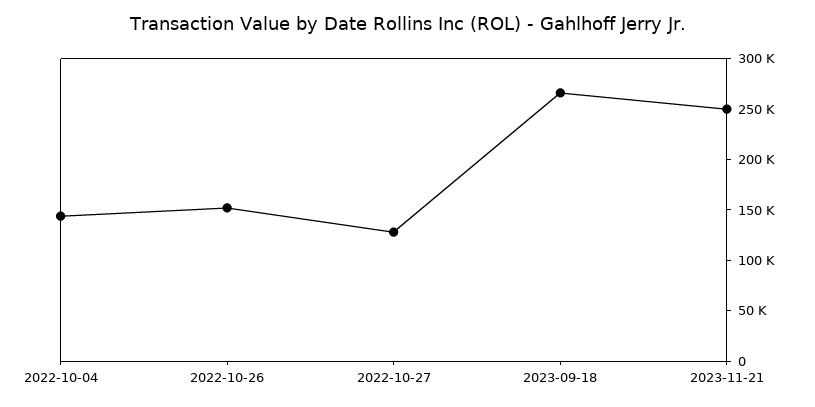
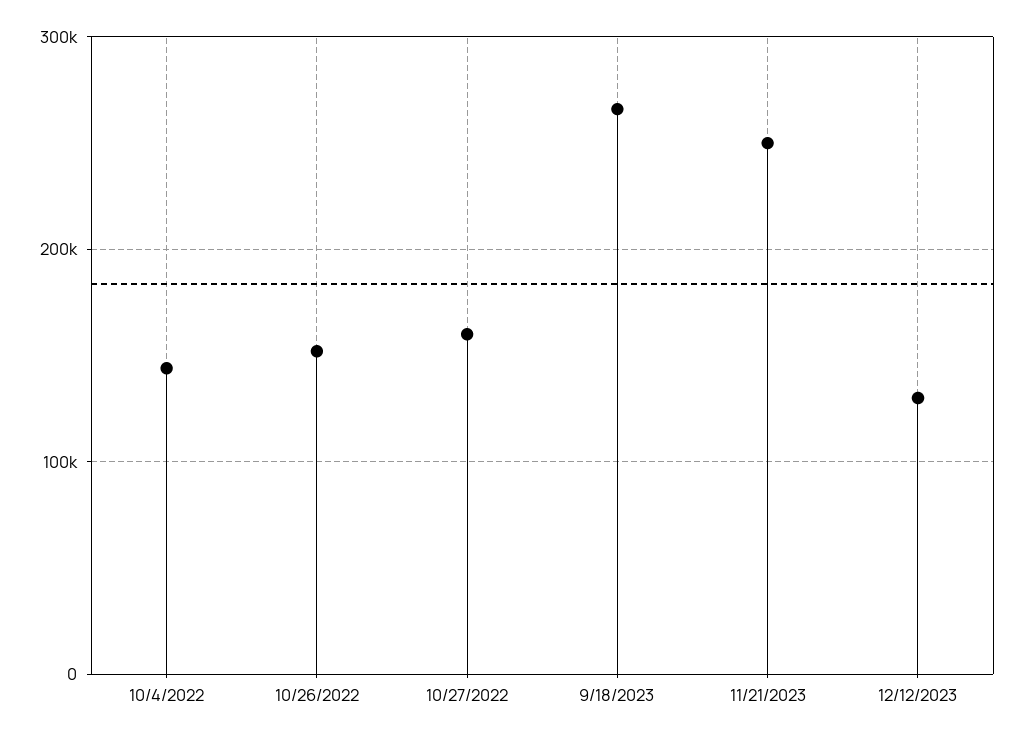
2022-10-27: 130000 -> 160000
12/12/2023: none -> 130000

